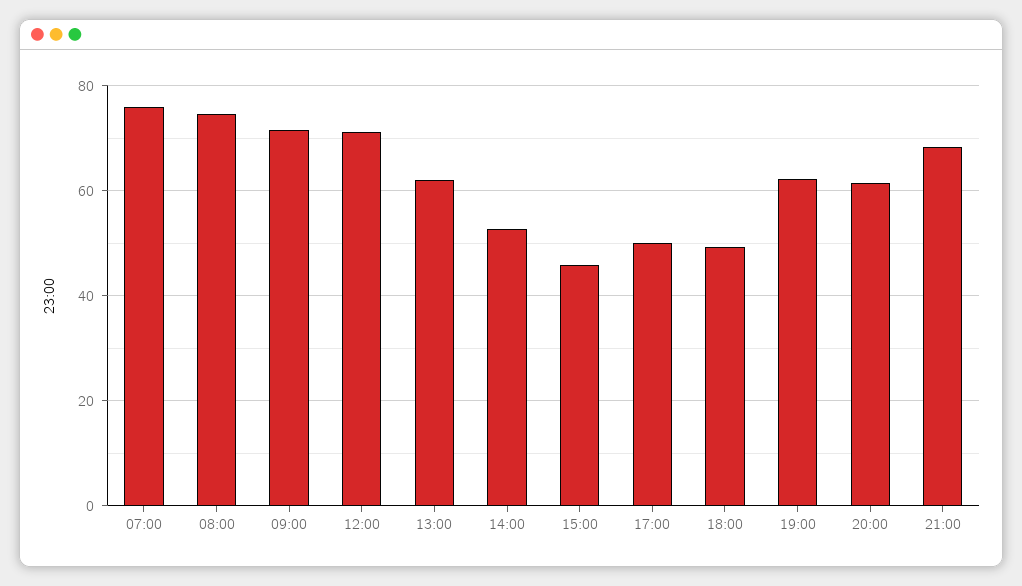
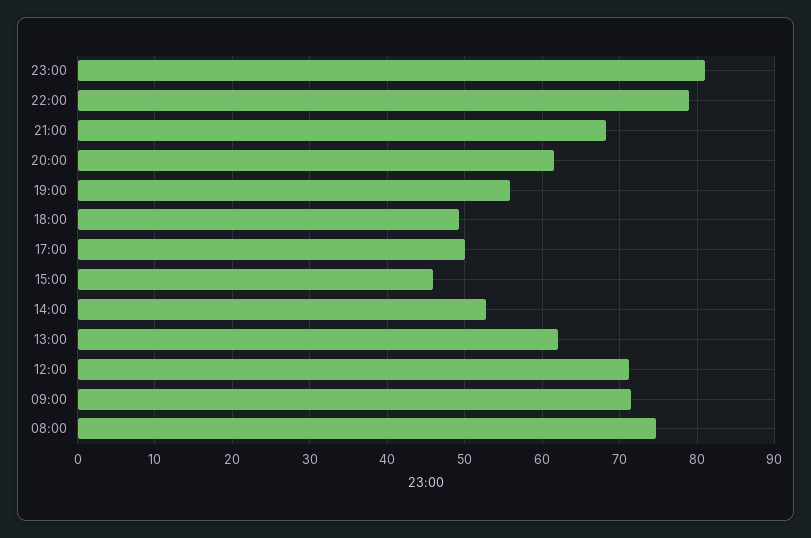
07:00: 76 -> none
19:00: 62 -> 56
23:00: none -> 81
22:00: none -> 79

